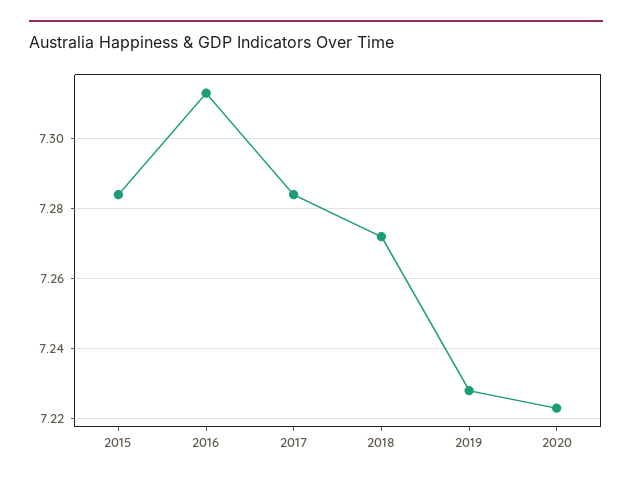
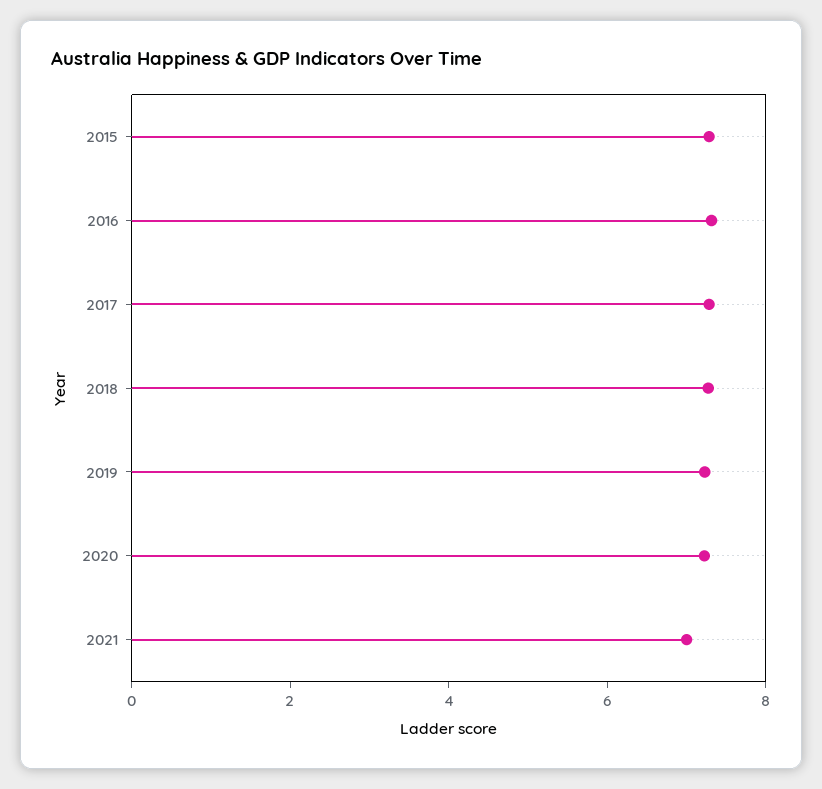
2021: none -> 7

